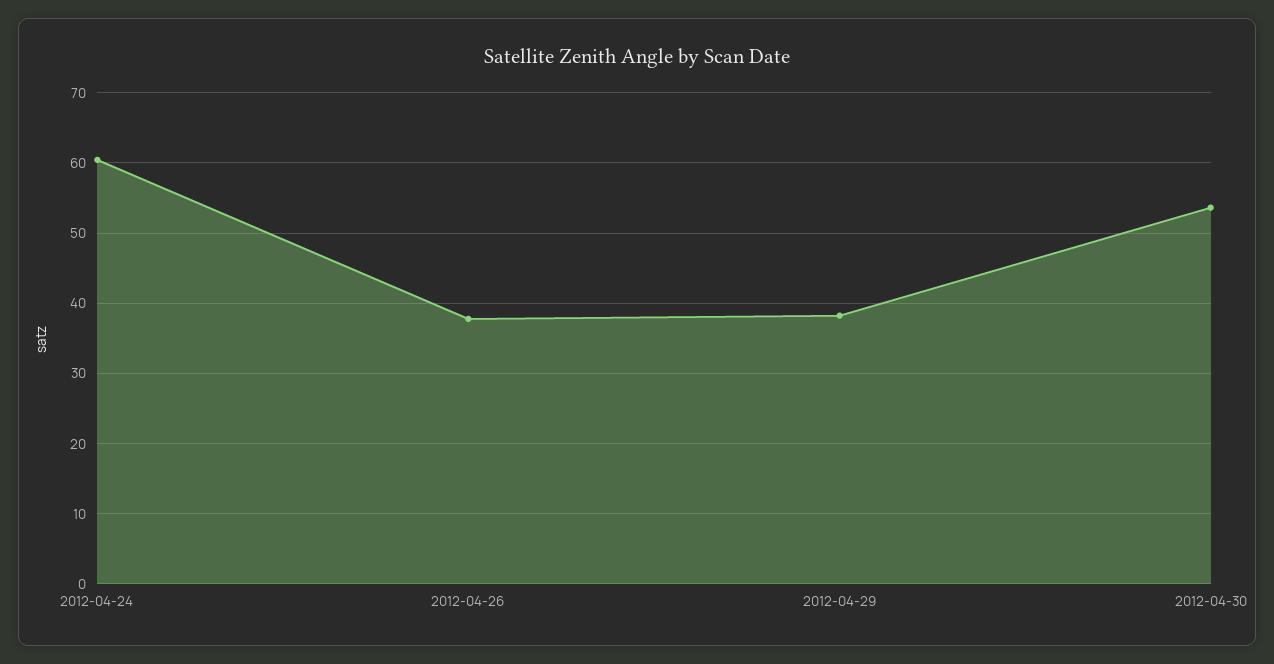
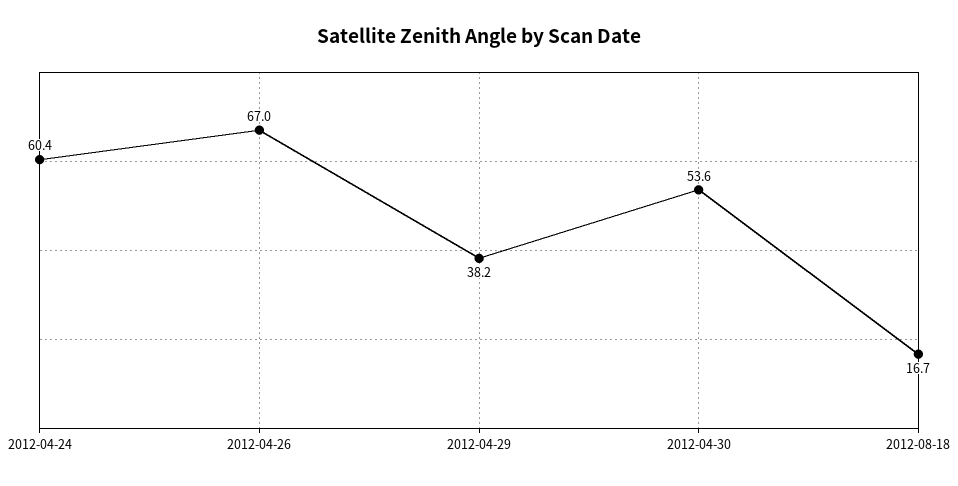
2012-04-26: 38 -> 67
2012-08-18: none -> 16.7

